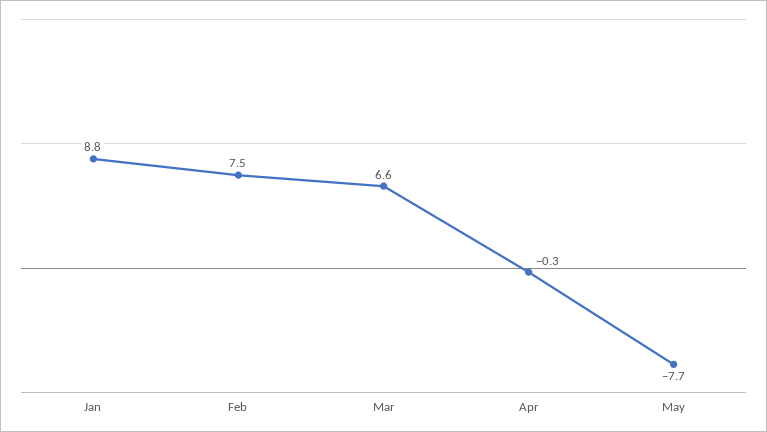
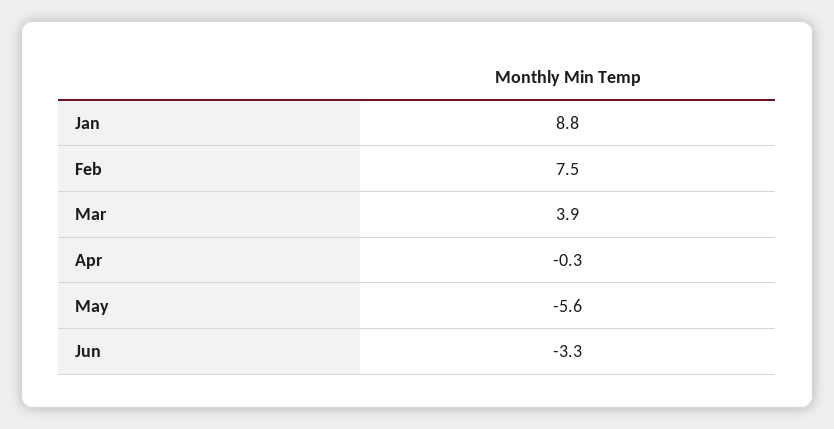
Mar: 6.6 -> 3.9
May: -7.7 -> -5.6
Jun: none -> -3.3

